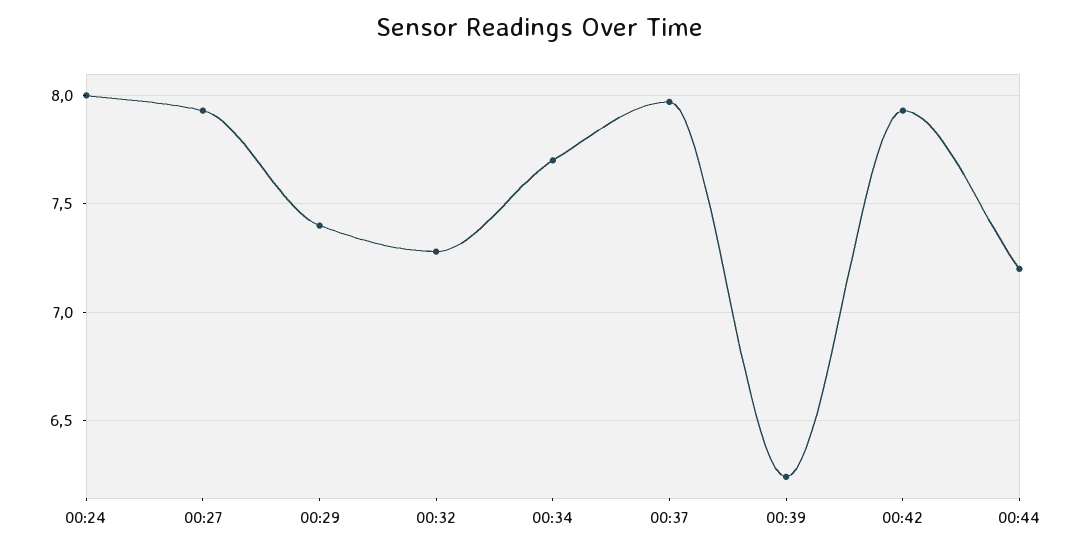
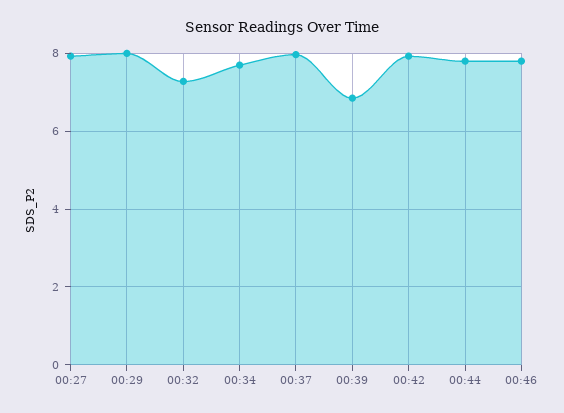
00:24: 8 -> none
00:29: 7.4 -> 8
00:39: 6.25 -> 6.8
00:44: 7.2 -> 7.8
00:46: none -> 7.8

